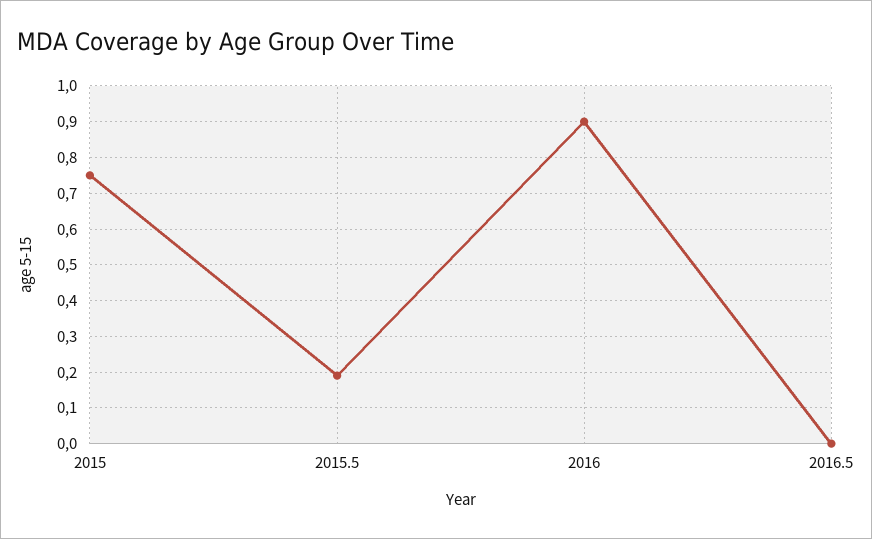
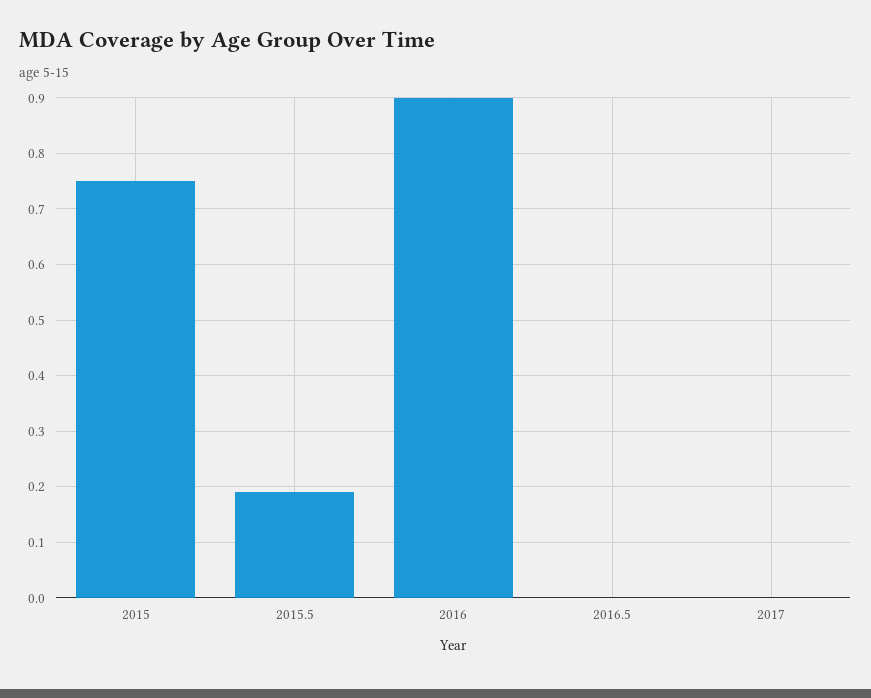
2017: none -> 0

